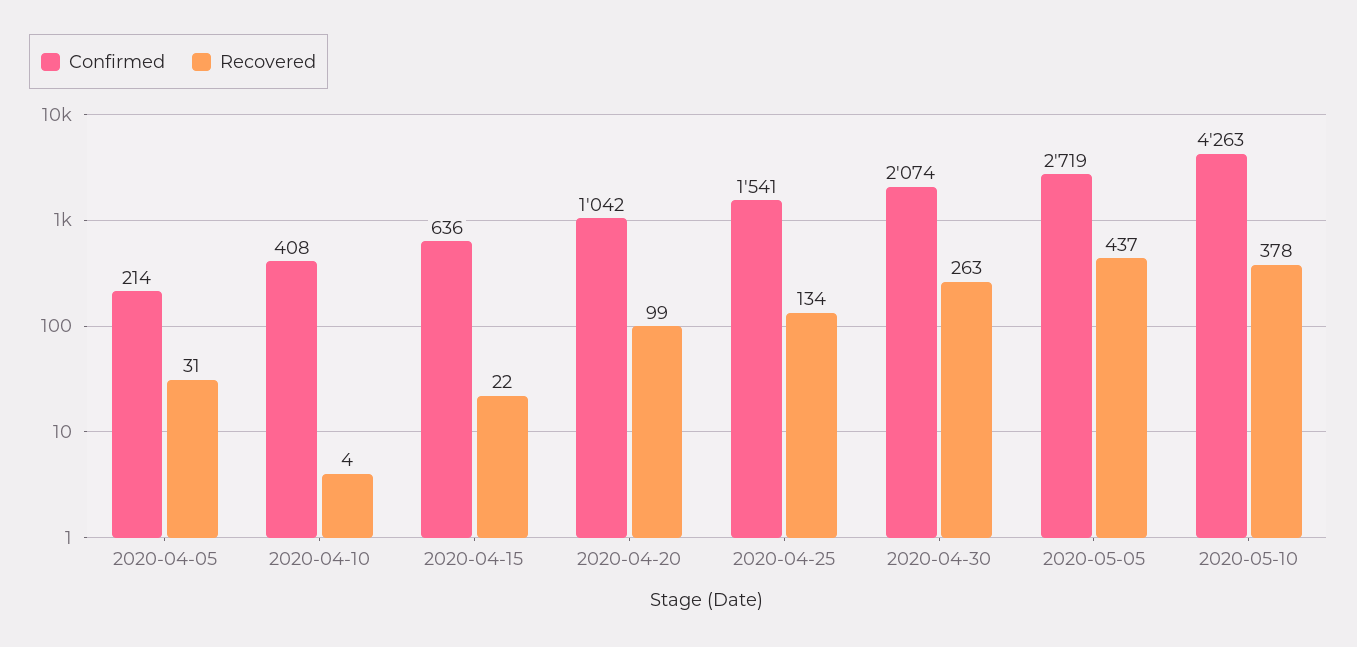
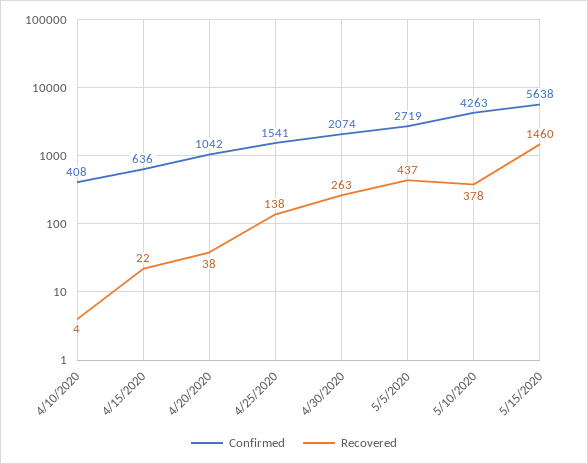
Confirmed, 2020-04-05: 214 -> none
Recovered, 2020-04-05: 31 -> none
Recovered, 2020-04-20: 99 -> 38
Recovered, 2020-04-25: 134 -> 138
Confirmed, 5/15/2020: none -> 5638
Recovered, 5/15/2020: none -> 1460

